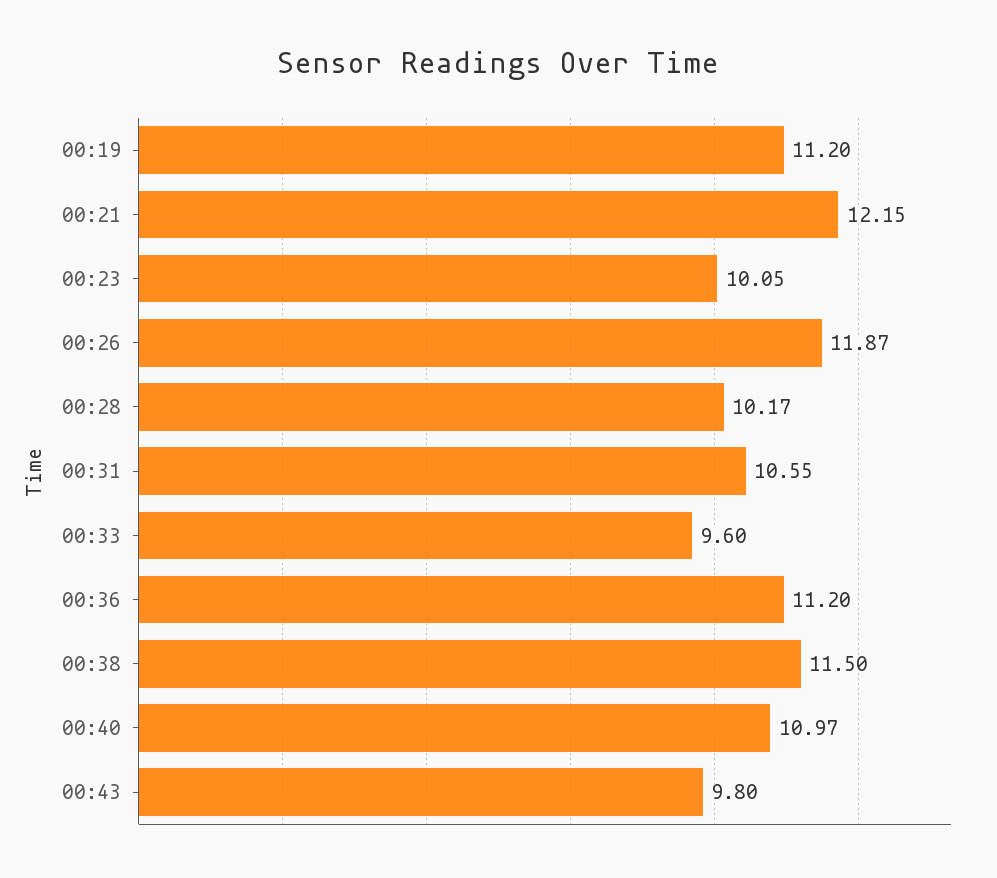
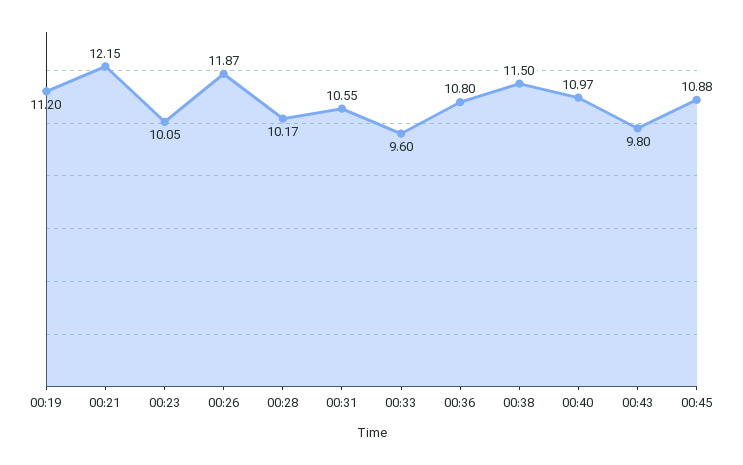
00:36: 11.2 -> 10.8
00:45: none -> 10.88

